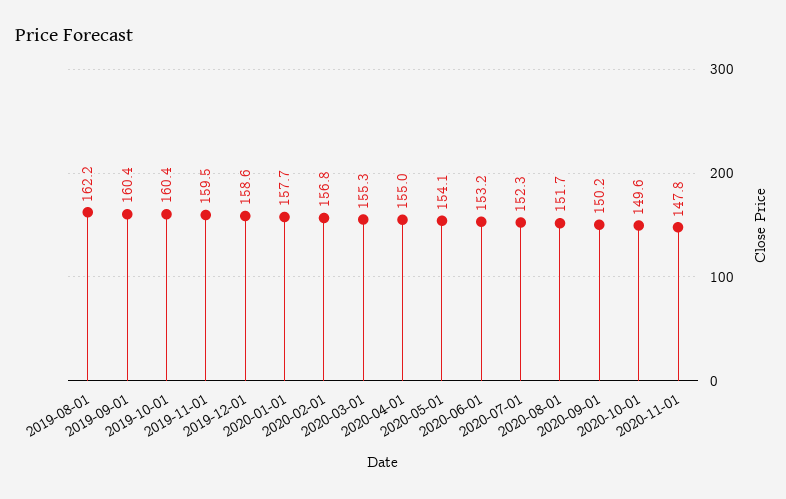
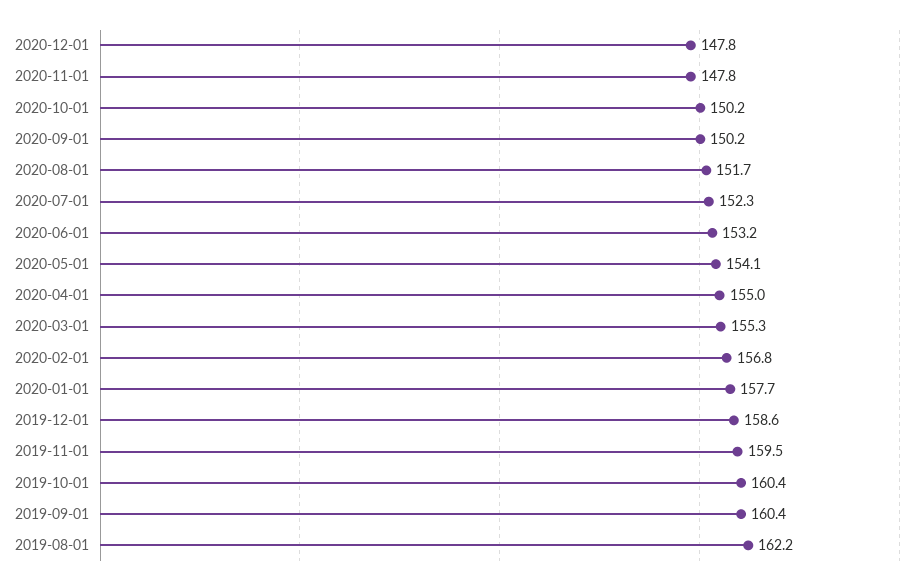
2020-10-01: 149.6 -> 150.2
2020-12-01: none -> 147.8

